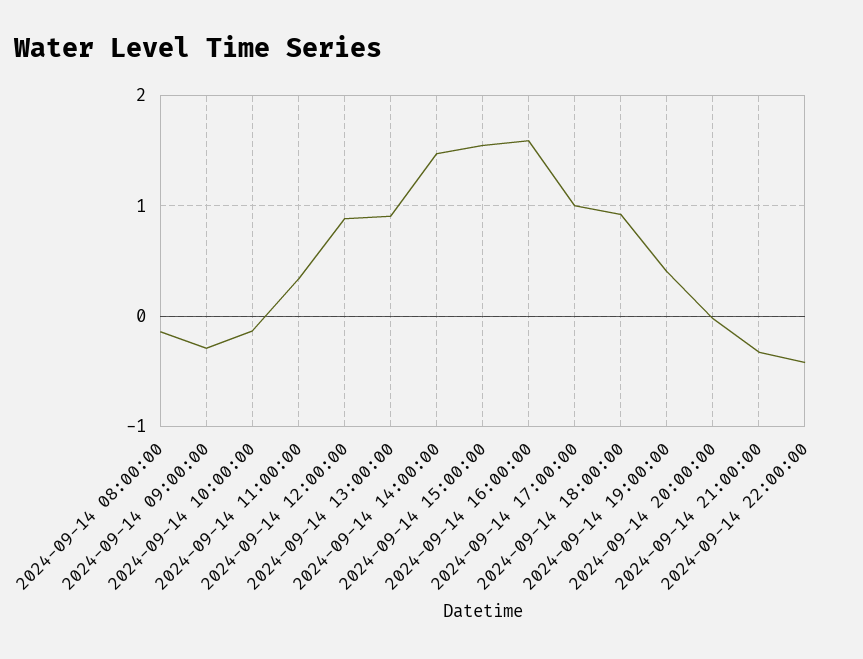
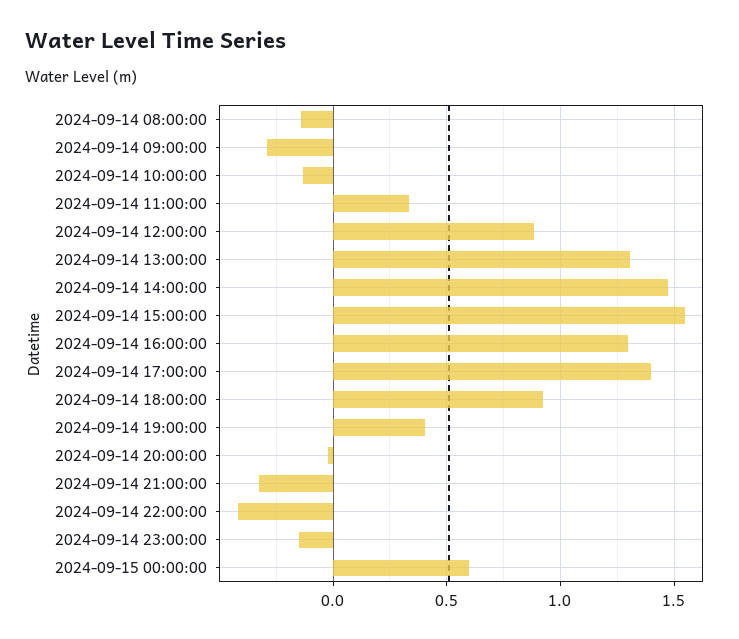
2024-09-14 13:00:00: 0.9 -> 1.3
2024-09-14 16:00:00: 1.6 -> 1.3
2024-09-14 17:00:00: 1 -> 1.4
2024-09-14 23:00:00: none -> -0.15
2024-09-15 00:00:00: none -> 0.6

